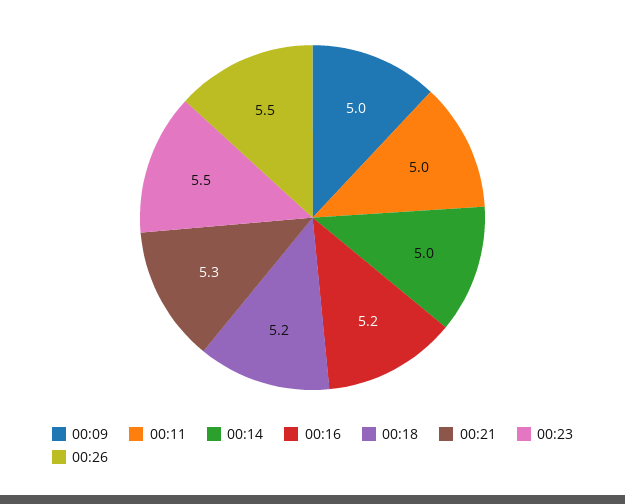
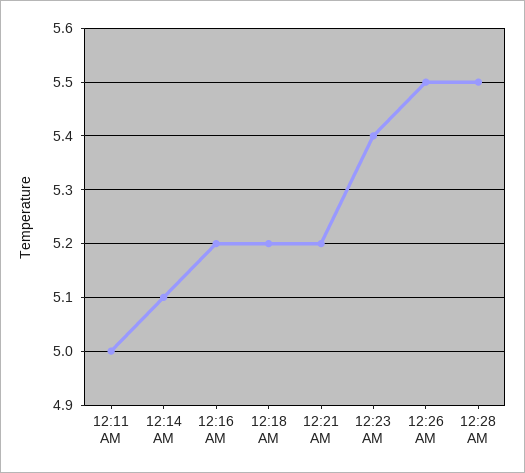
00:09: 5 -> none
00:14: 5 -> 5.1
00:21: 5.3 -> 5.2
00:23: 5.5 -> 5.4
12:28 AM: none -> 5.5

